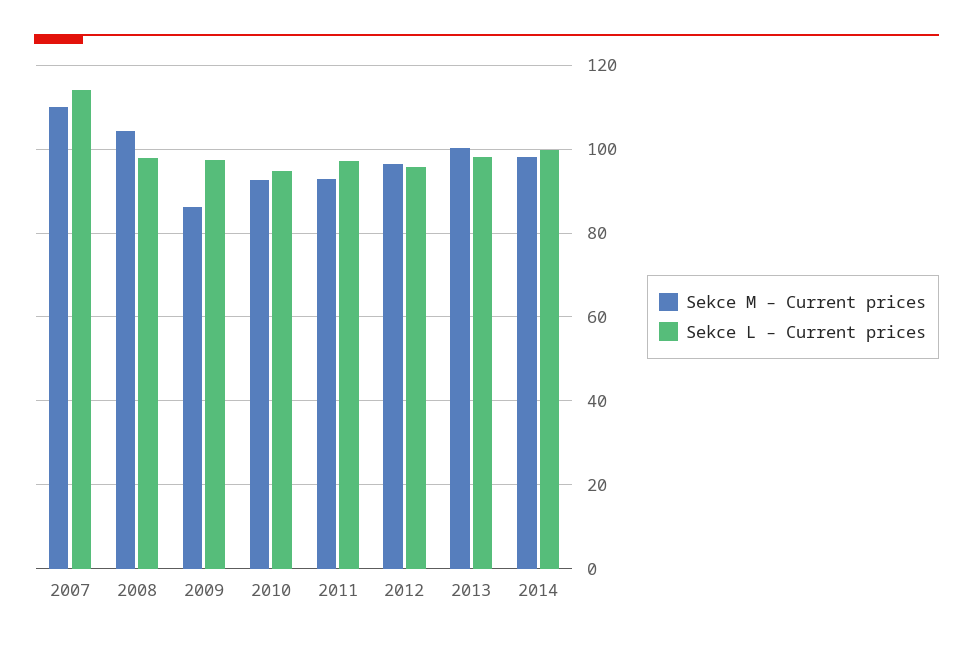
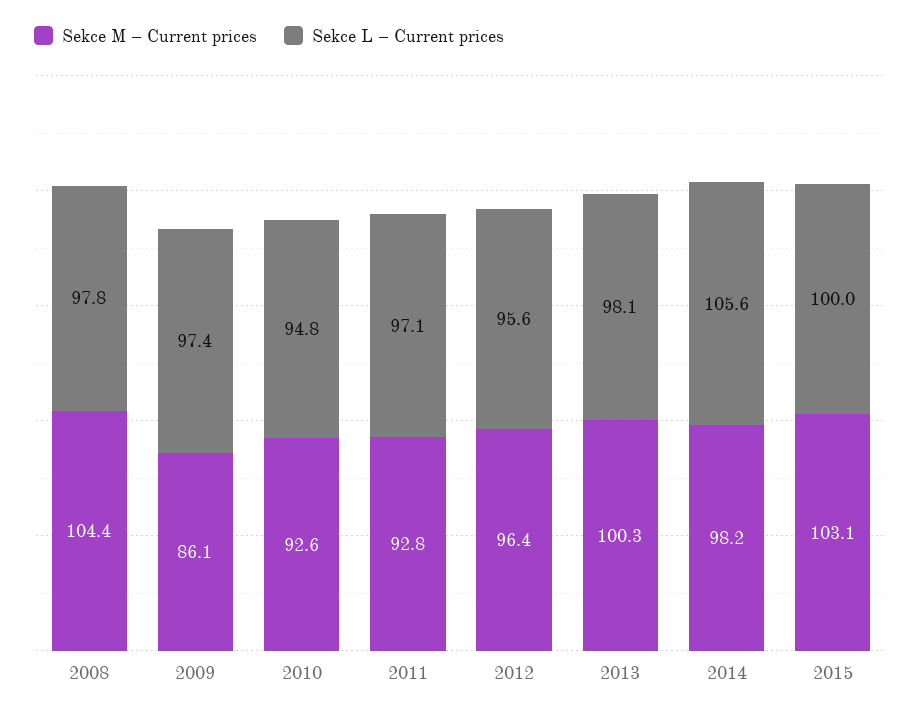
Sekce M – Current prices, 2007: 110 -> none
Sekce L – Current prices, 2007: 114 -> none
Sekce L – Current prices, 2014: 100 -> 105.6
Sekce M – Current prices, 2015: none -> 103.1
Sekce L – Current prices, 2015: none -> 100

